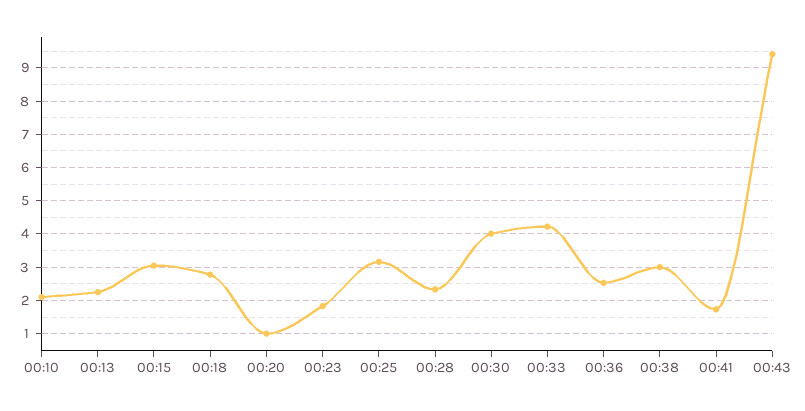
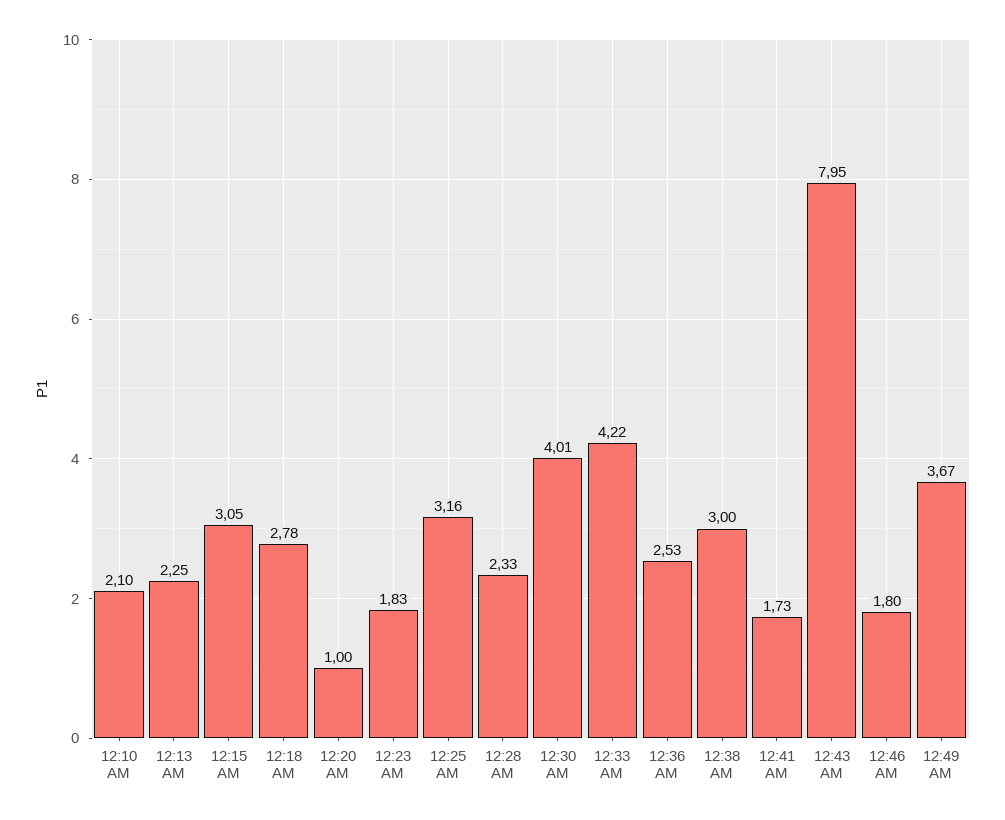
00:43: 9.4 -> 7.95
12:46 AM: none -> 1.8
12:49 AM: none -> 3.67

